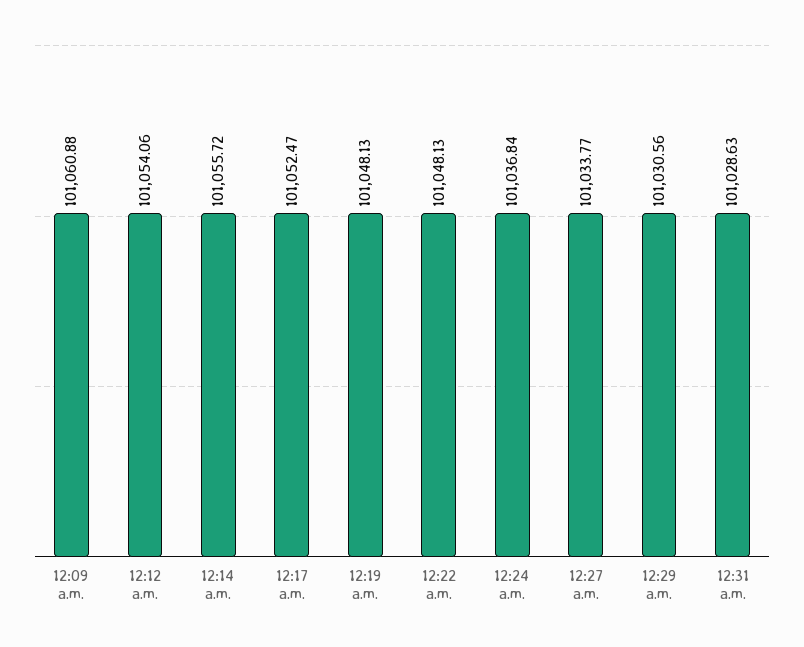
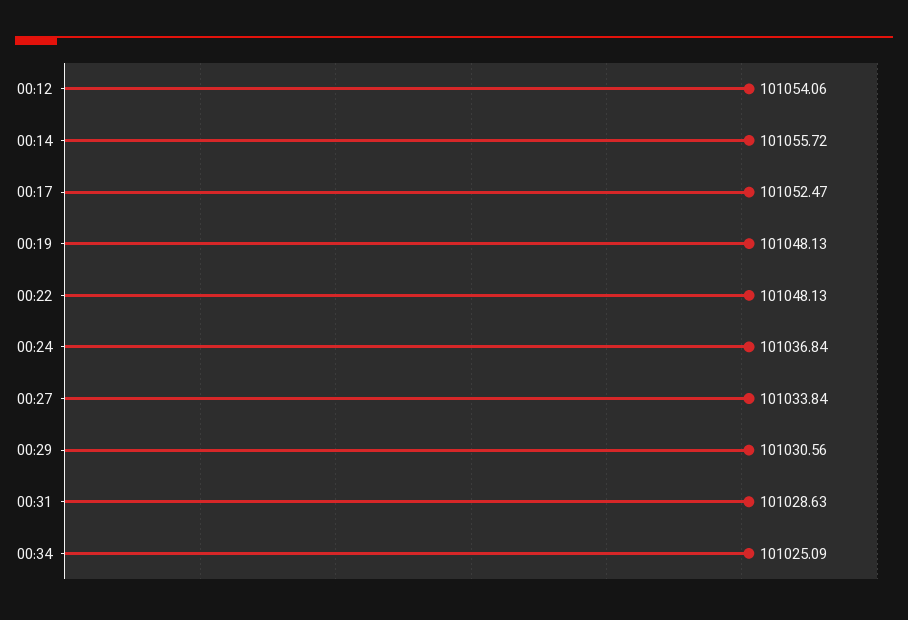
12:09 a.m.: 101060.88 -> none
12:27 a.m.: 101033.77 -> 101033.84
00:34: none -> 101025.09

